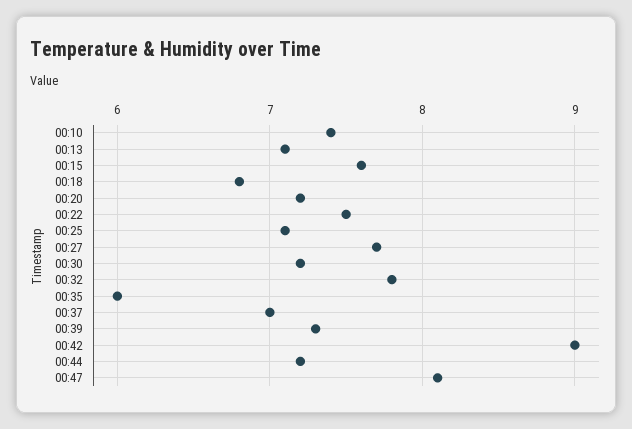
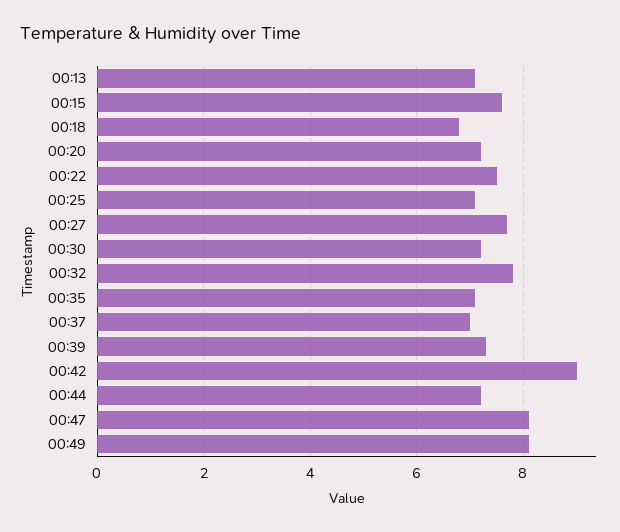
00:10: 7.4 -> none
00:35: 6 -> 7
00:49: none -> 8

